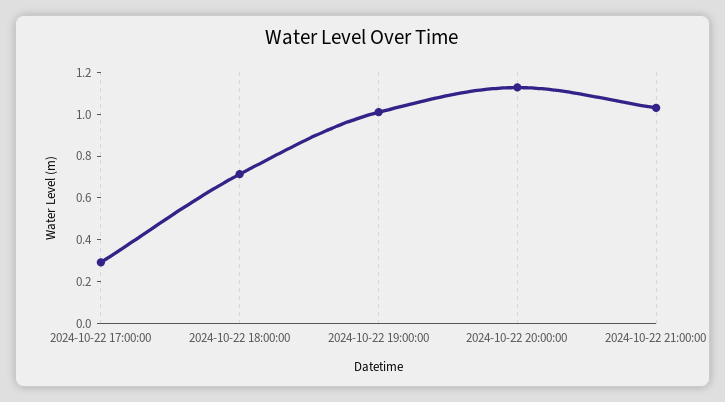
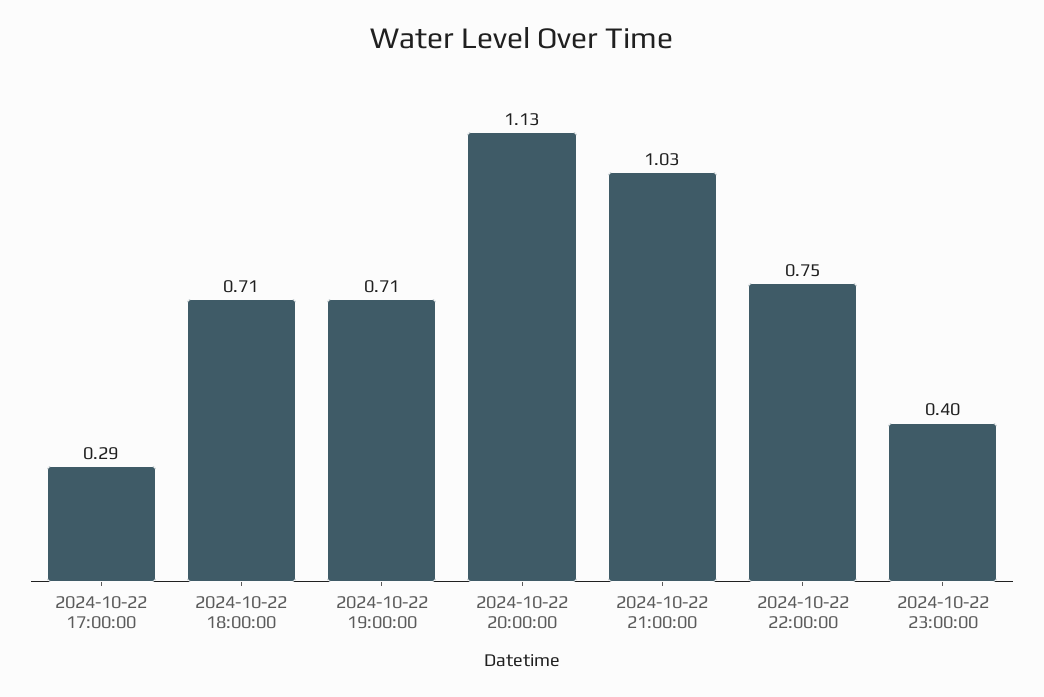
2024-10-22 19:00:00: 1 -> 0.71
2024-10-22 22:00:00: none -> 0.75
2024-10-22 23:00:00: none -> 0.4

